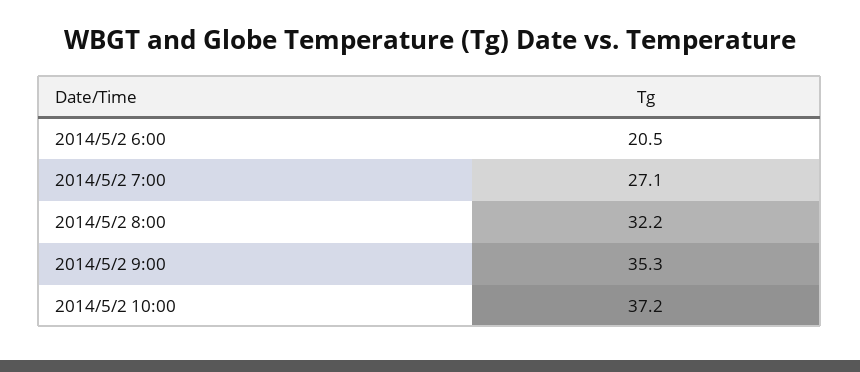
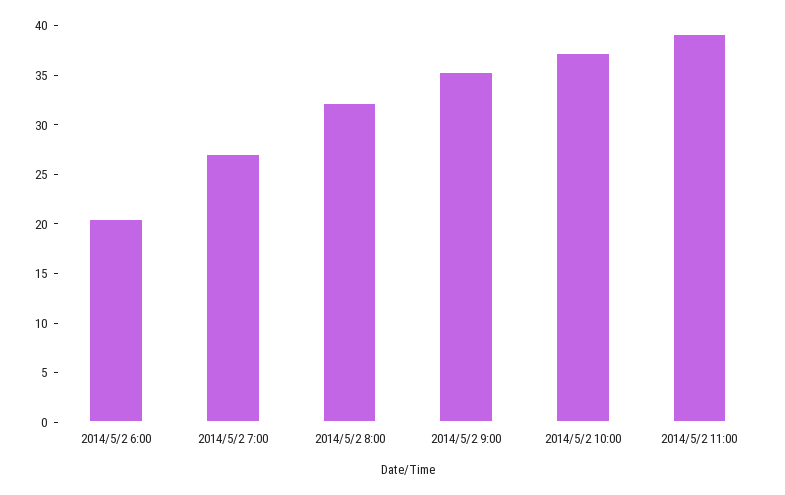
2014/5/2 11:00: none -> 39

